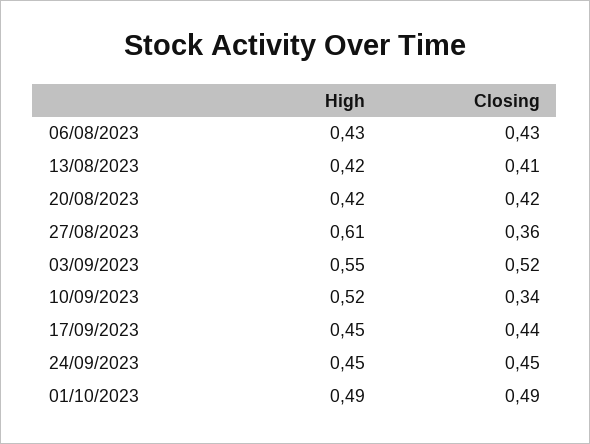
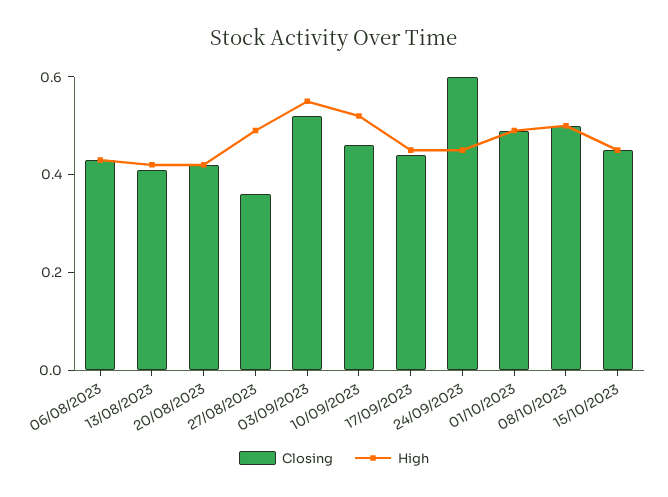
High, 27/08/2023: 0.61 -> 0.5
Closing, 10/09/2023: 0.34 -> 0.45
Closing, 24/09/2023: 0.45 -> 0.6
Closing, 08/10/2023: none -> 0.5
High, 08/10/2023: none -> 0.5
Closing, 15/10/2023: none -> 0.45
High, 15/10/2023: none -> 0.45

